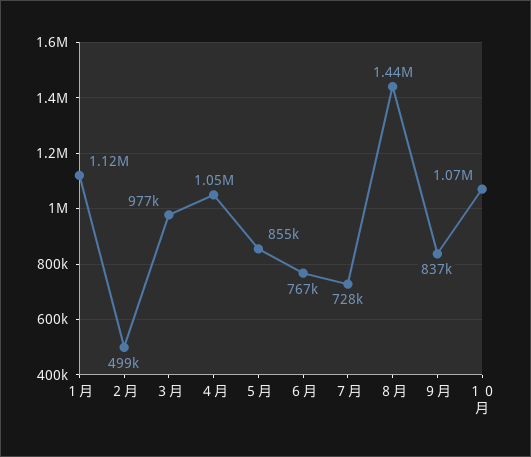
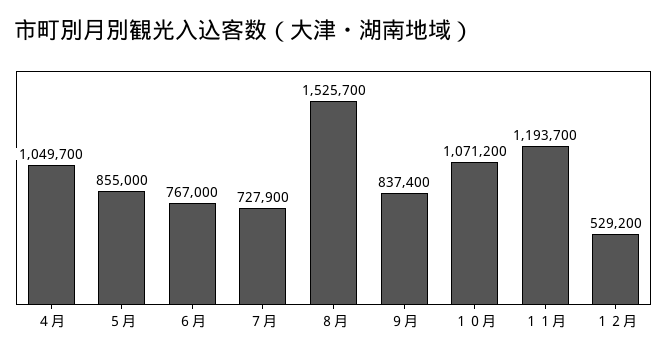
１月: 1120000 -> none
２月: 499000 -> none
３月: 977000 -> none
８月: 1440000 -> 1525700
１１月: none -> 1193700
１２月: none -> 529200

